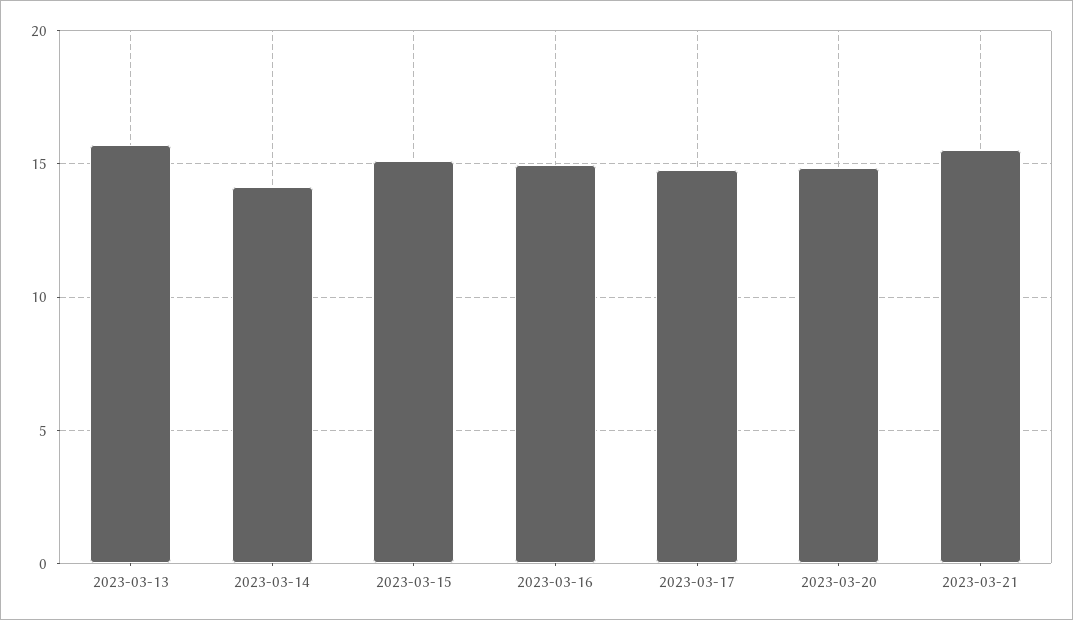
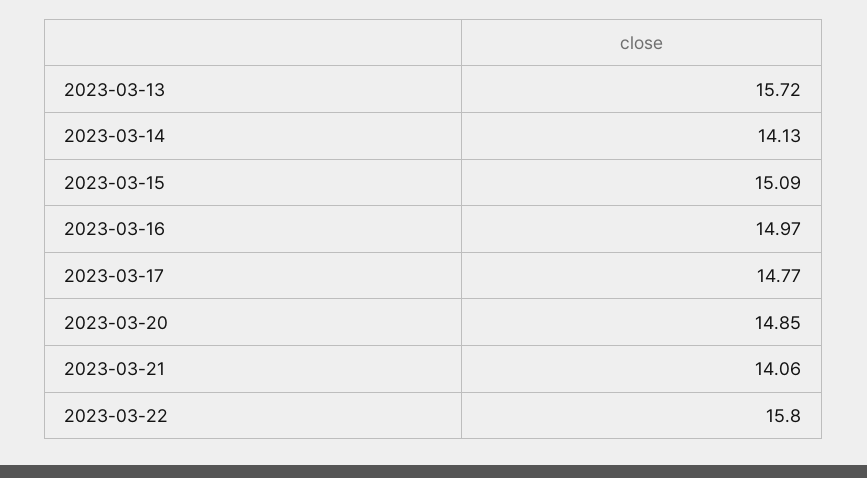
2023-03-21: 15.5 -> 14.06
2023-03-22: none -> 15.8

